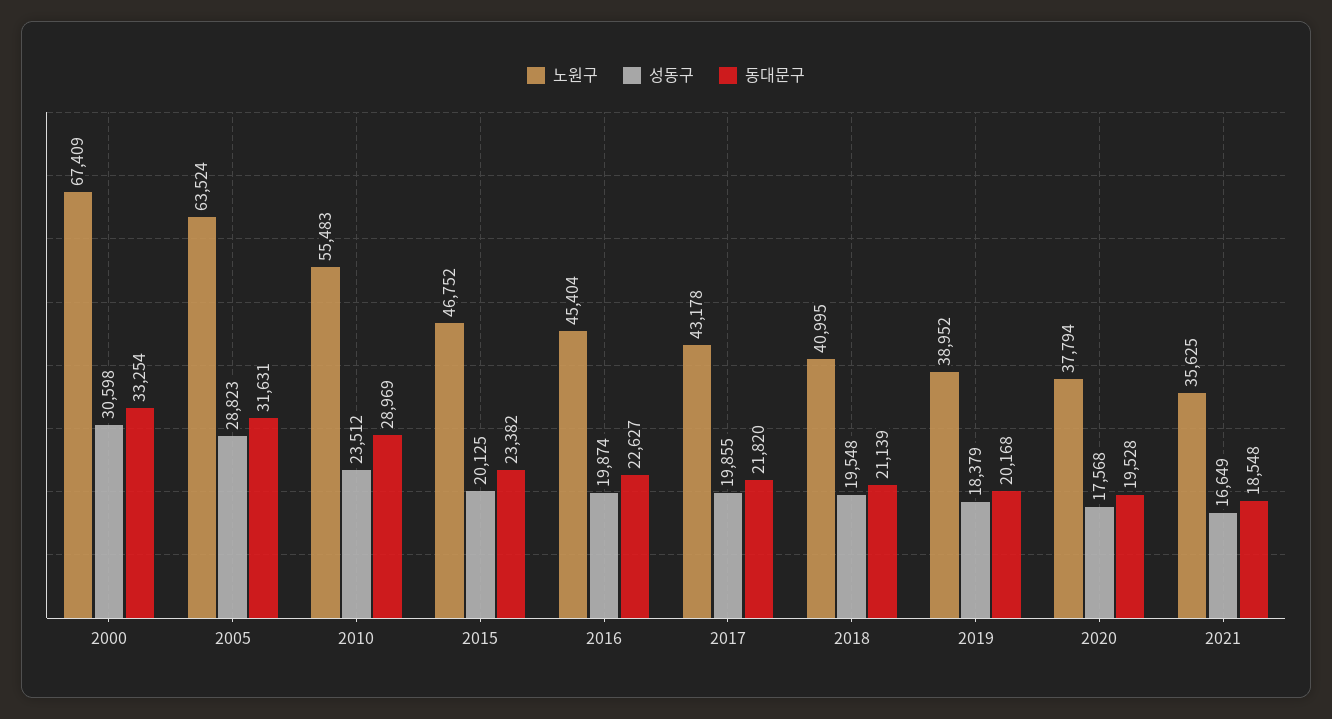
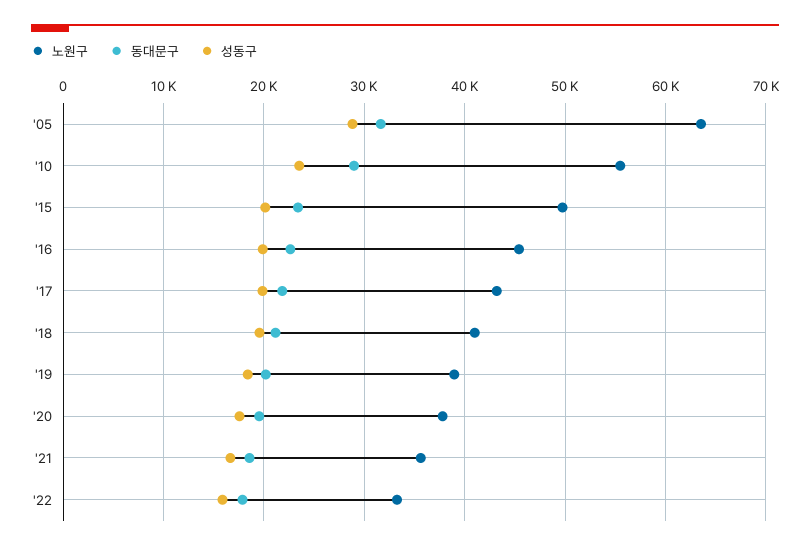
노원구, 2000: 67409 -> none
성동구, 2000: 30598 -> none
동대문구, 2000: 33254 -> none
노원구, 2015: 46752 -> 50000
노원구, '22: none -> 33000
동대문구, '22: none -> 18000
성동구, '22: none -> 16000

